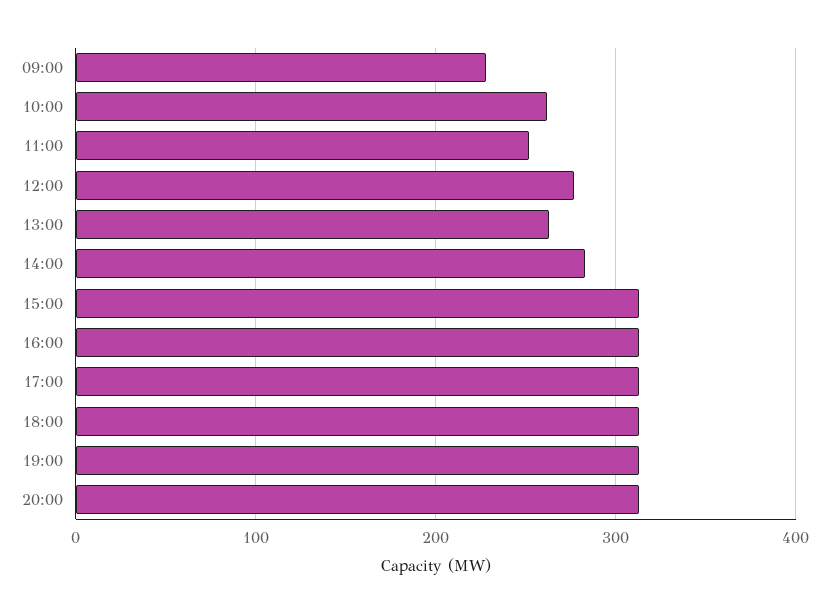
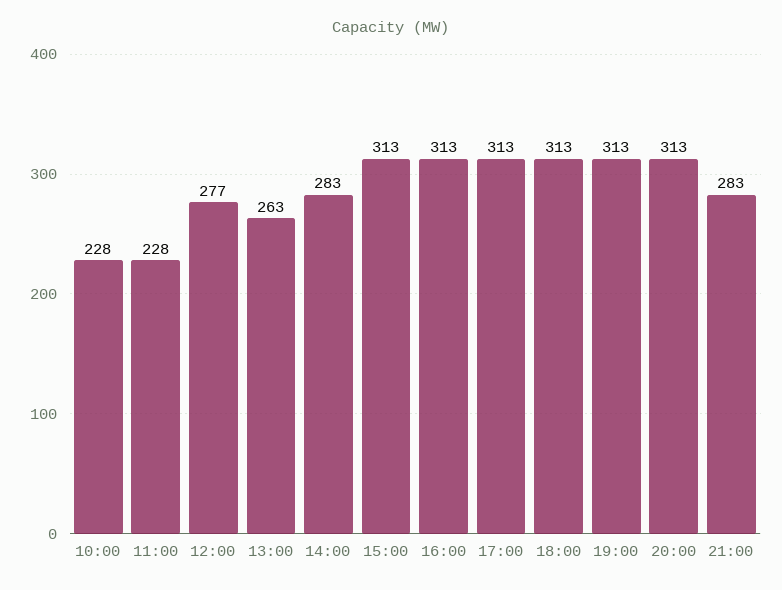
09:00: 230 -> none
10:00: 260 -> 228
11:00: 250 -> 228
21:00: none -> 283

